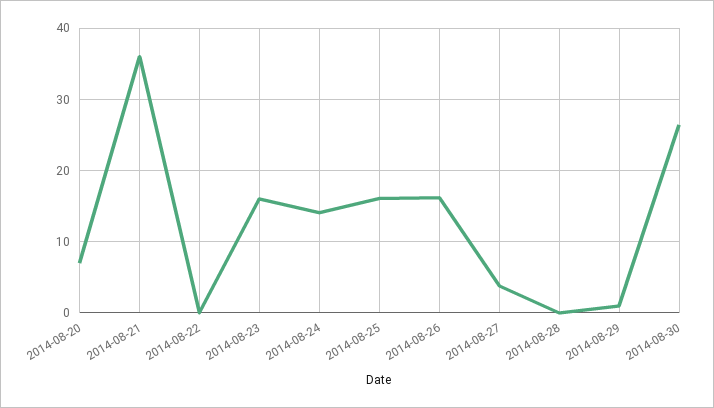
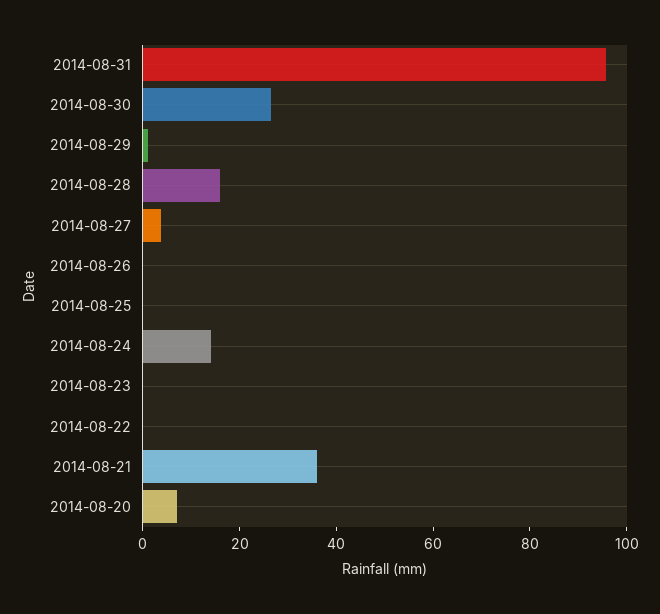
2014-08-23: 16 -> 0
2014-08-25: 16 -> 0
2014-08-26: 16 -> 0
2014-08-28: 0 -> 15
2014-08-31: none -> 95

